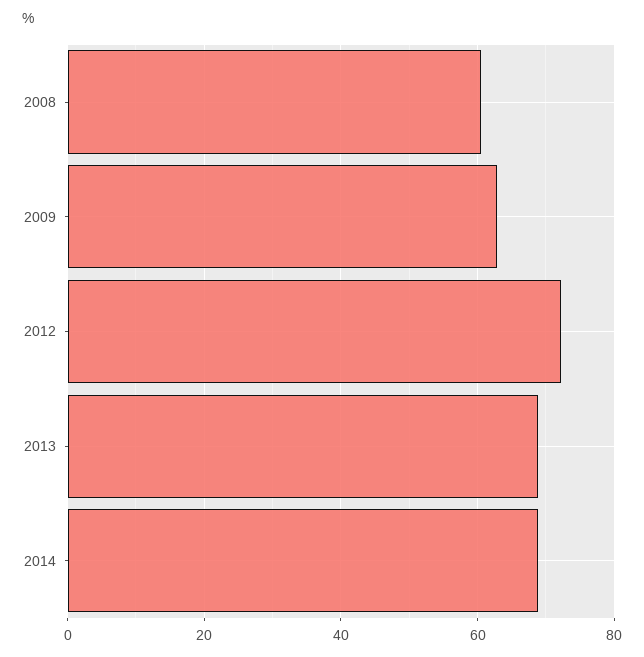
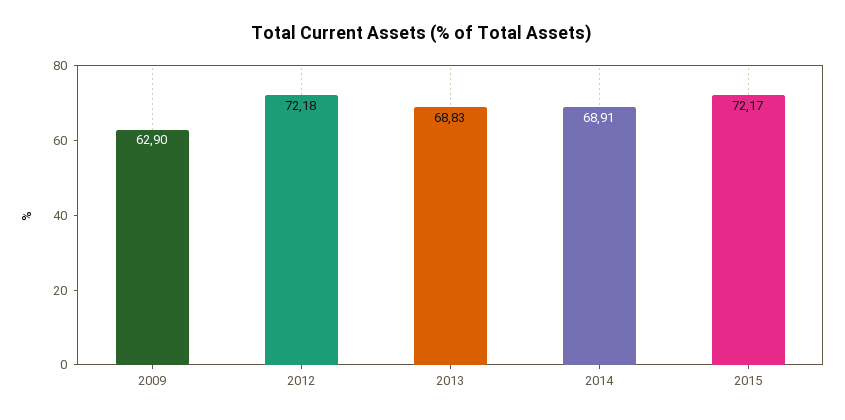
2008: 60 -> none
2015: none -> 72.17

